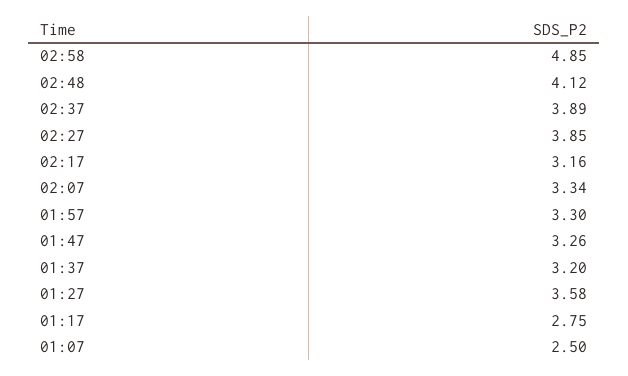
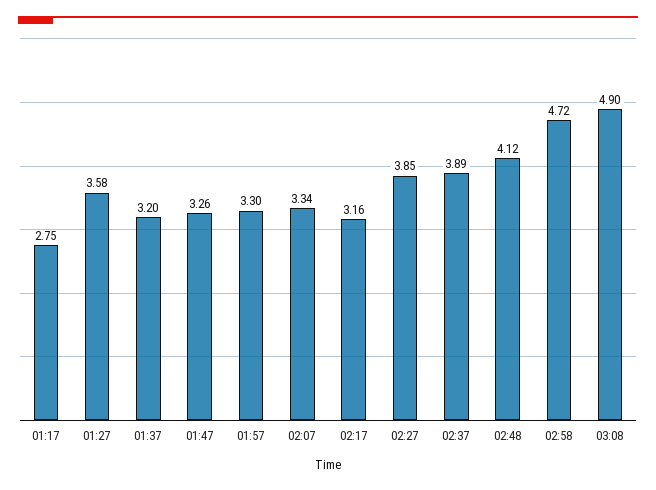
02:58: 4.85 -> 4.72
01:07: 2.5 -> none
03:08: none -> 4.9

